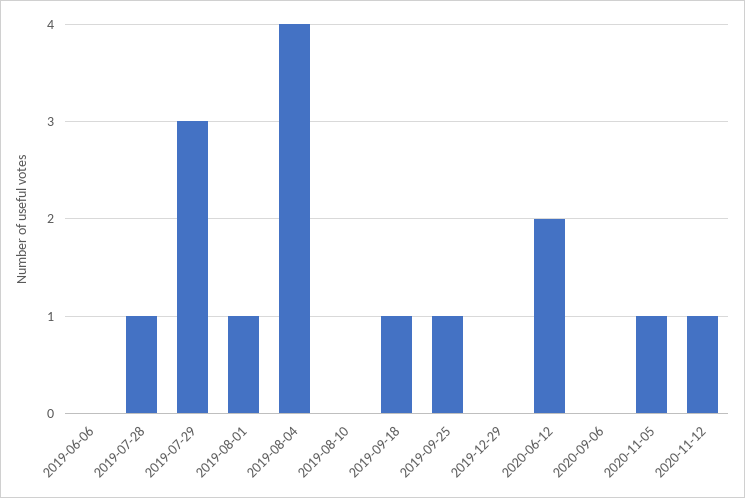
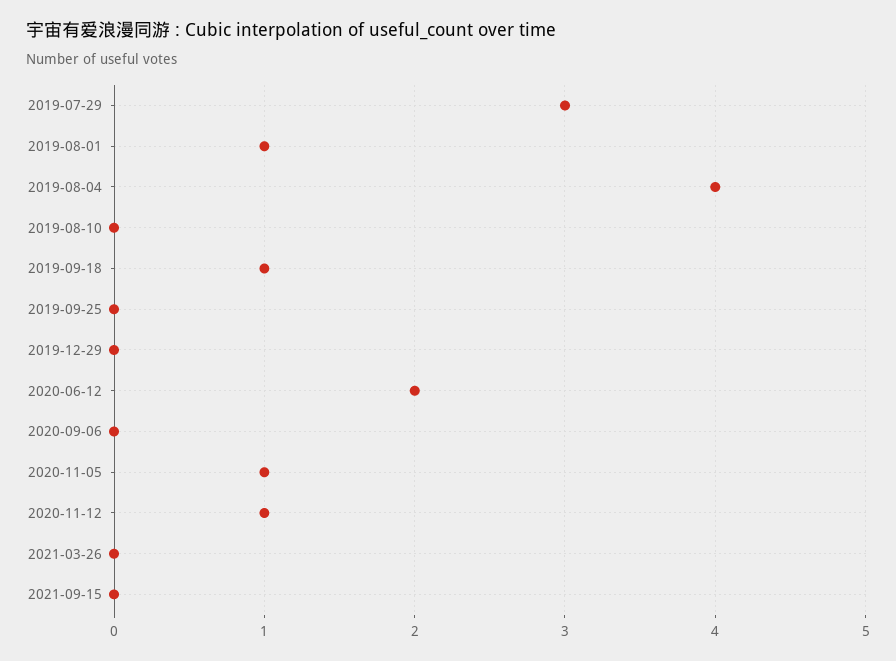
2019-06-06: 0 -> none
2019-07-28: 1 -> none
2019-09-25: 1 -> 0
2021-03-26: none -> 0
2021-09-15: none -> 0

